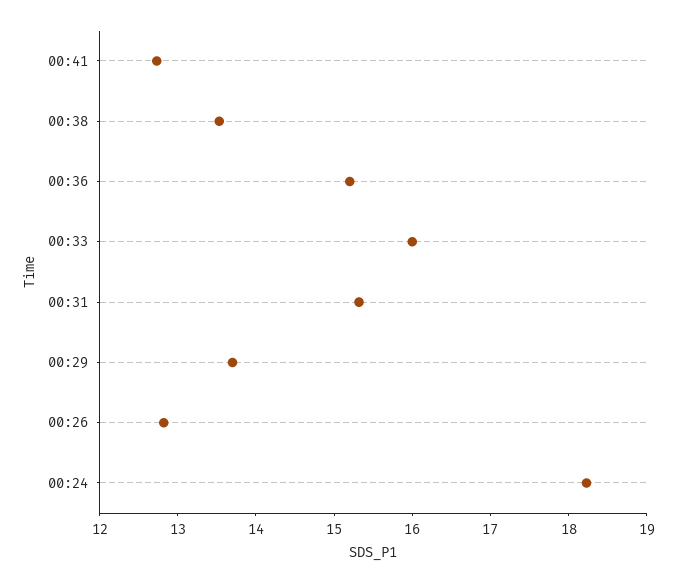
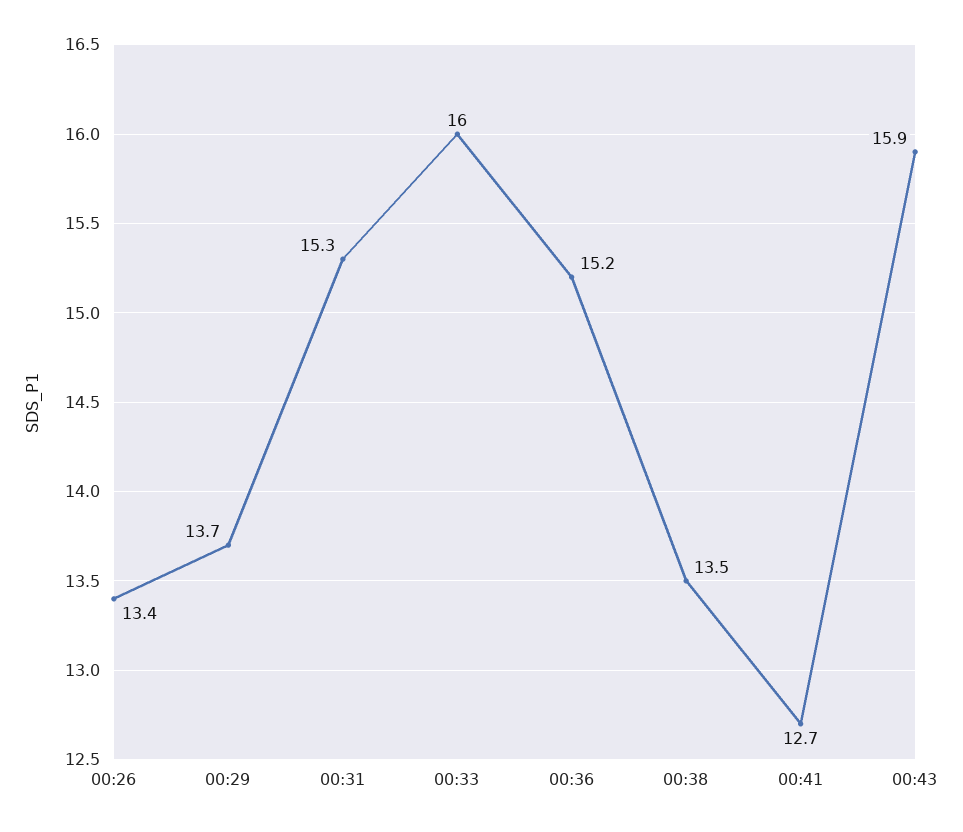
00:26: 12.8 -> 13.4
00:24: 18.2 -> none
00:43: none -> 15.9

